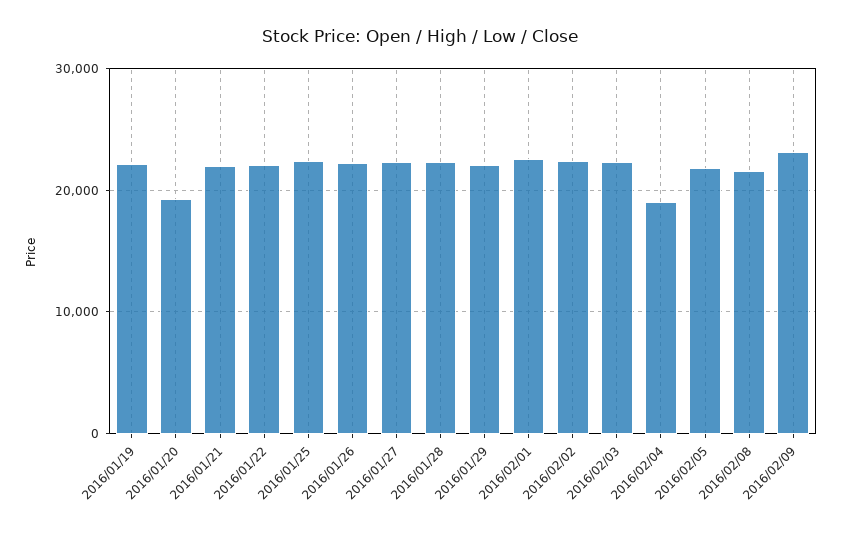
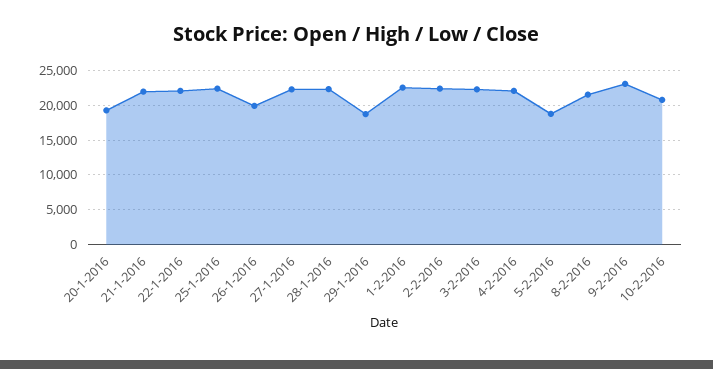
2016/01/19: 22000 -> none
2016/01/26: 22000 -> 20000
2016/01/29: 22000 -> 19000
2016/02/04: 19000 -> 22000
2016/02/05: 22000 -> 19000
10-2-2016: none -> 21000

